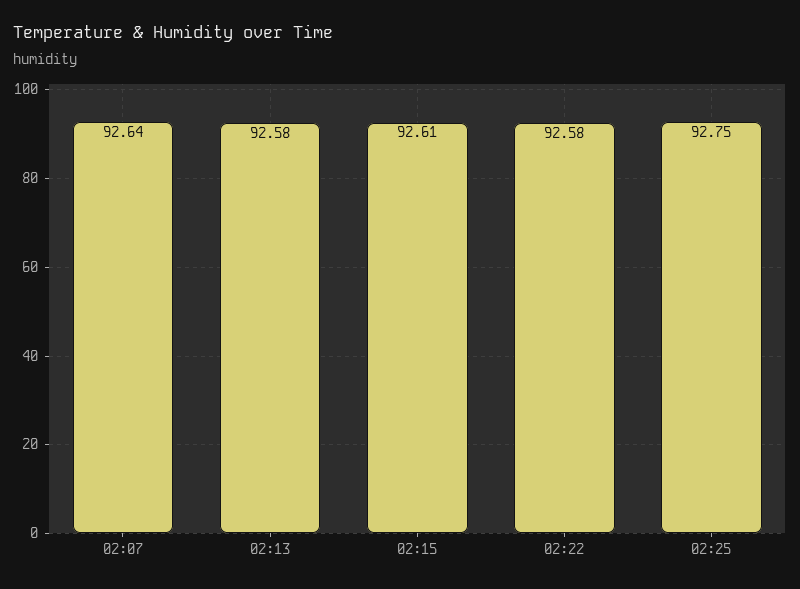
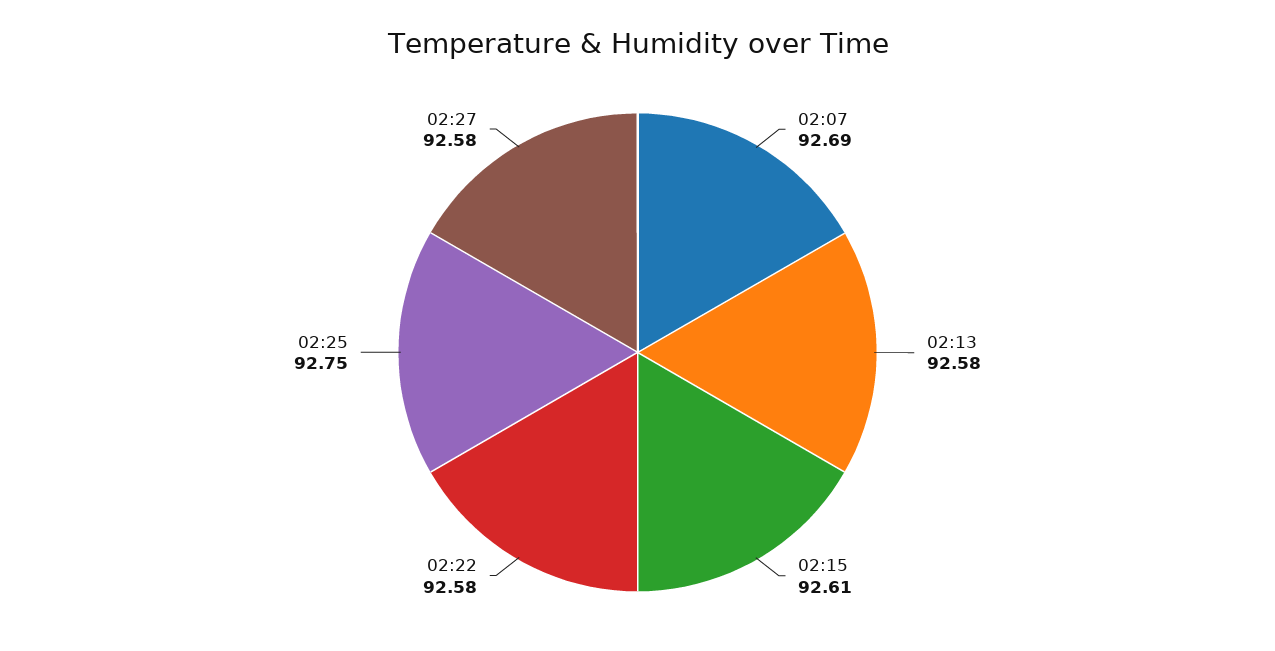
02:07: 92.64 -> 92.69
02:27: none -> 92.58

